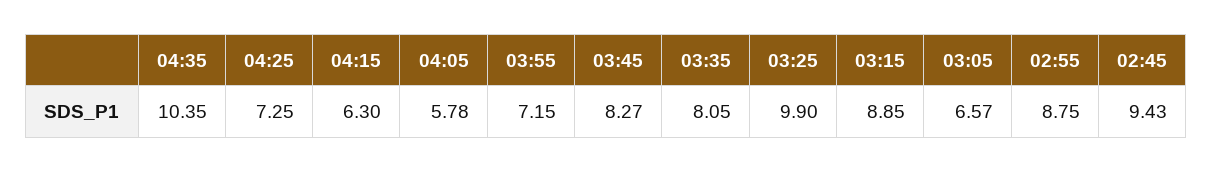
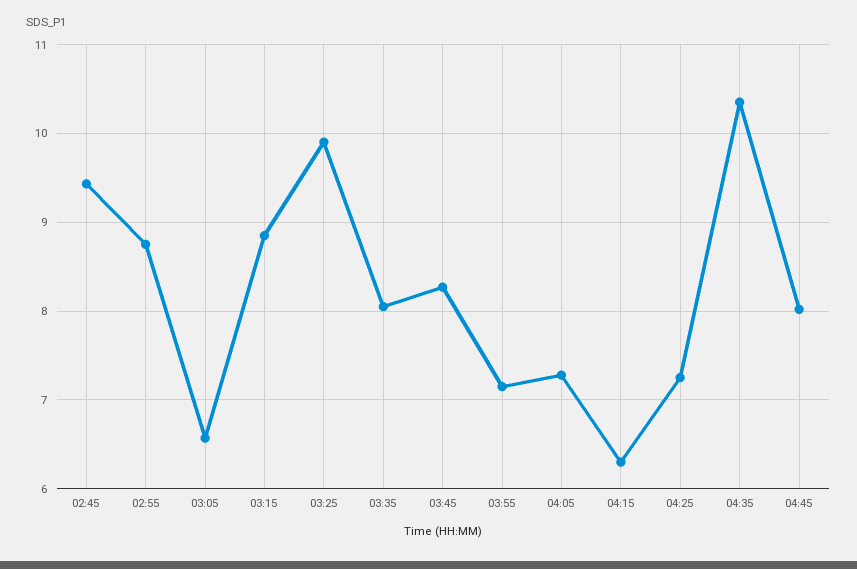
04:05: 5.78 -> 7.3
04:45: none -> 8

